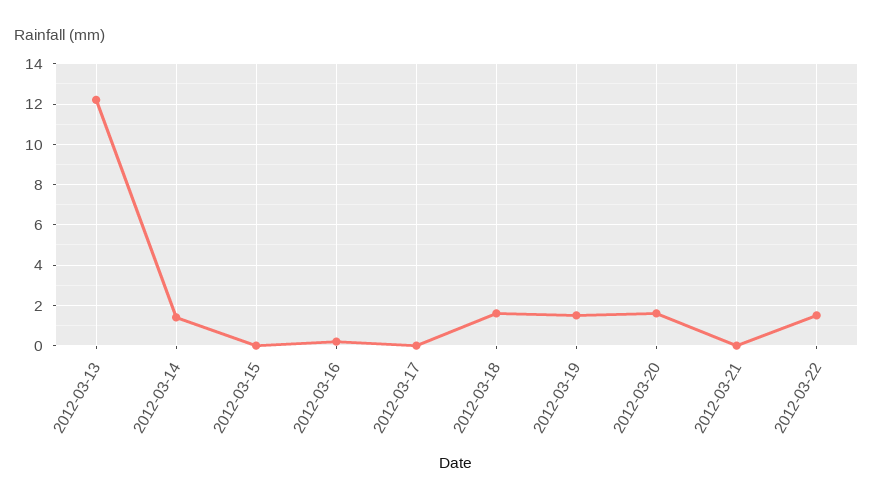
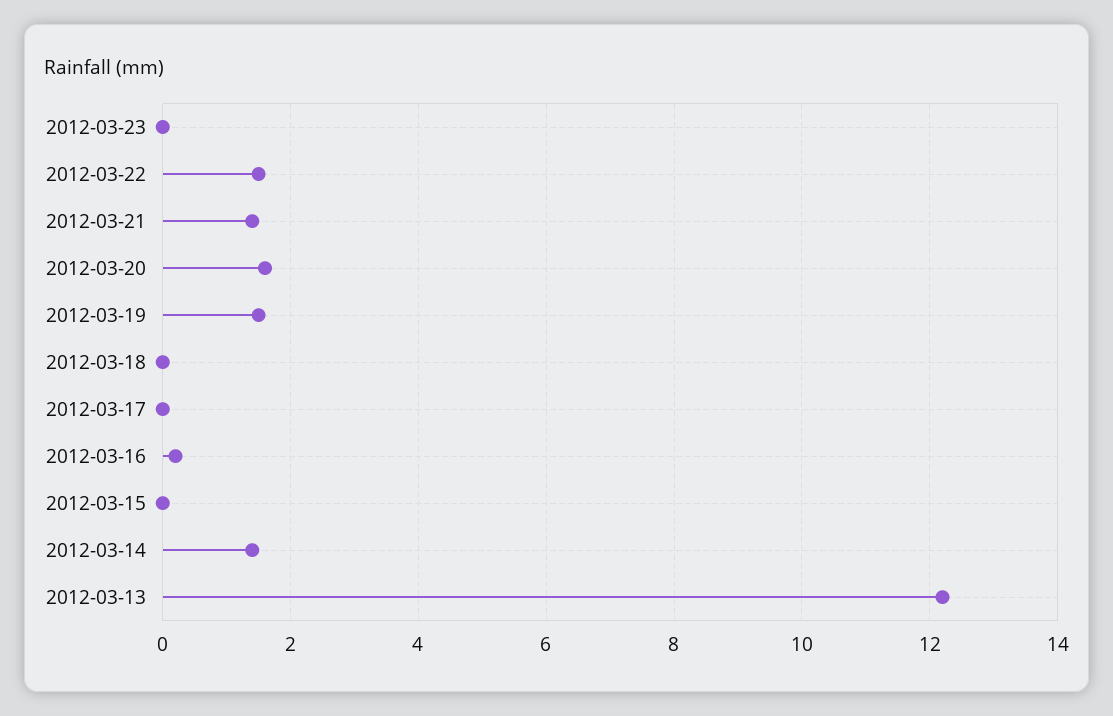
2012-03-18: 1.5 -> 0
2012-03-21: 0 -> 1.5
2012-03-23: none -> 0

